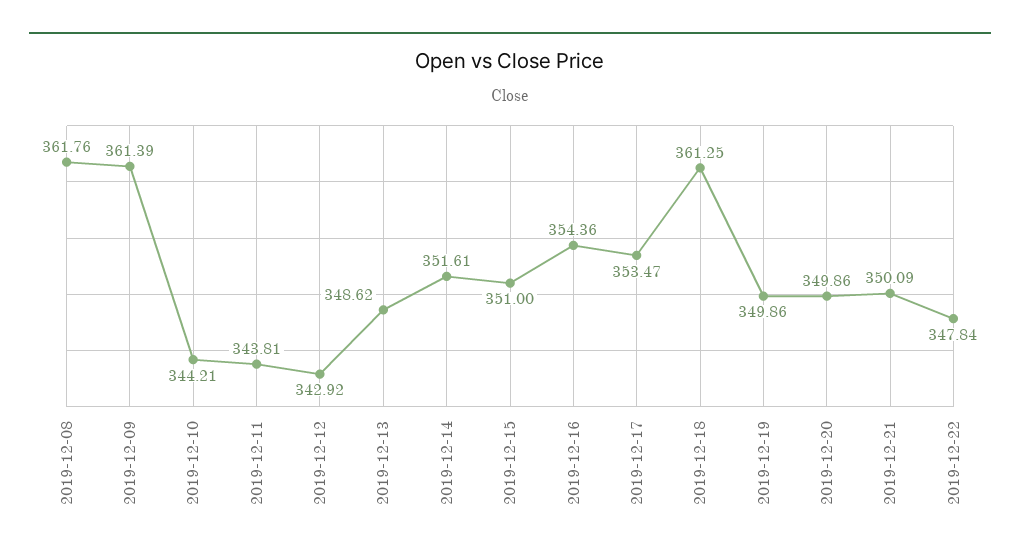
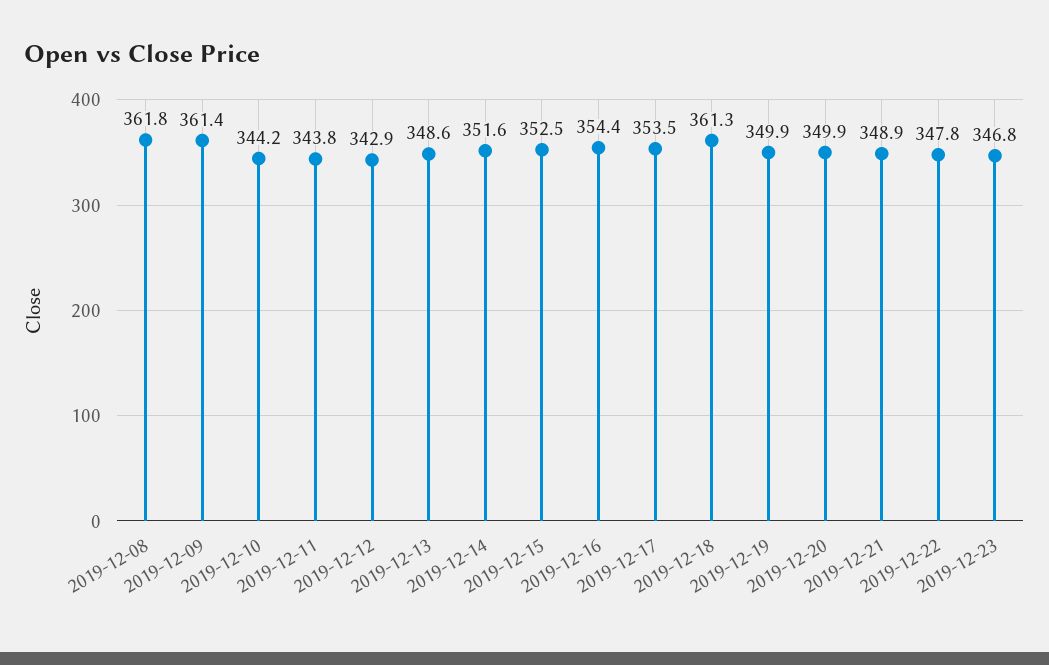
2019-12-15: 351 -> 352.5
2019-12-21: 350.09 -> 348.9
2019-12-23: none -> 346.8

